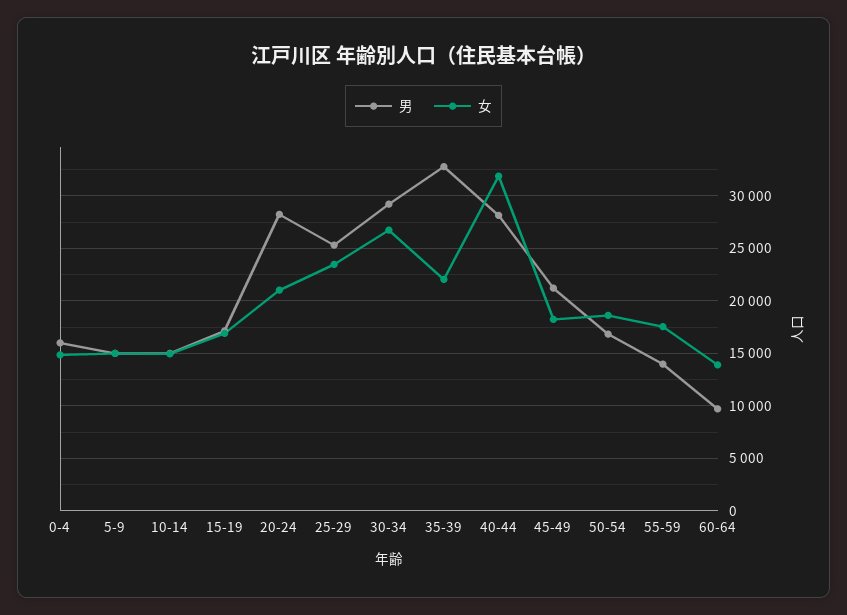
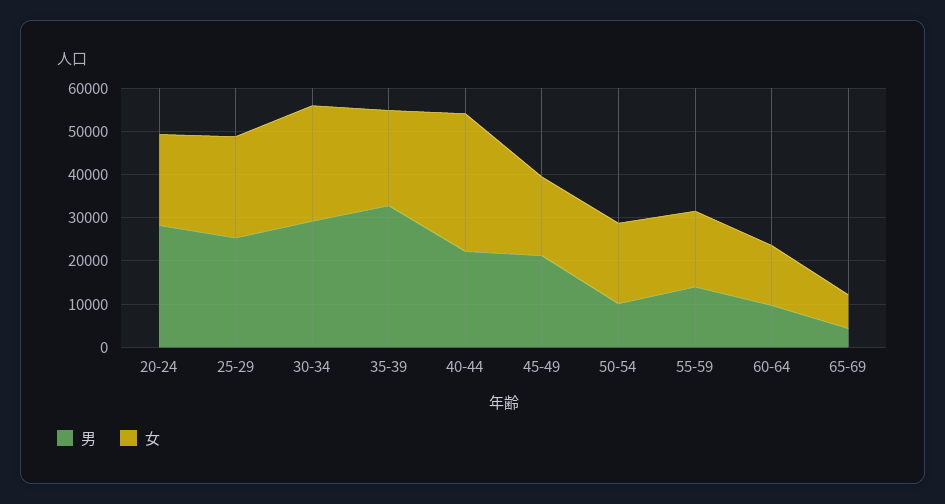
男, 0-4: 16000 -> none
女, 0-4: 15000 -> none
男, 5-9: 15000 -> none
女, 5-9: 15000 -> none
男, 10-14: 15000 -> none
女, 10-14: 15000 -> none
男, 15-19: 17000 -> none
女, 15-19: 17000 -> none
男, 40-44: 28000 -> 22000
男, 50-54: 17000 -> 10000
男, 65-69: none -> 4000
女, 65-69: none -> 8000

